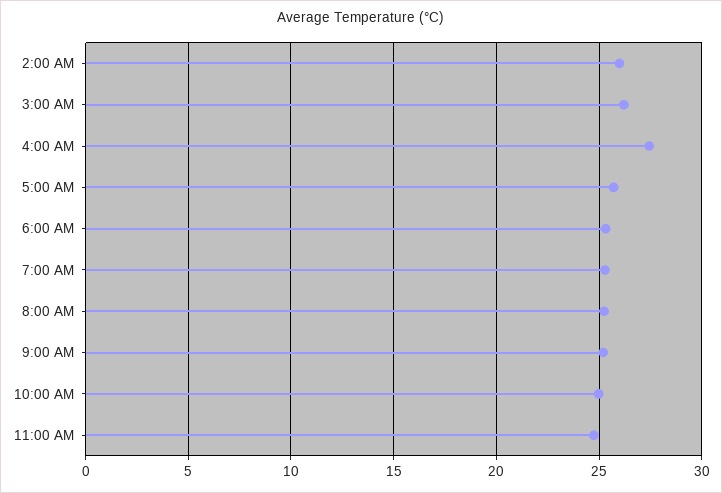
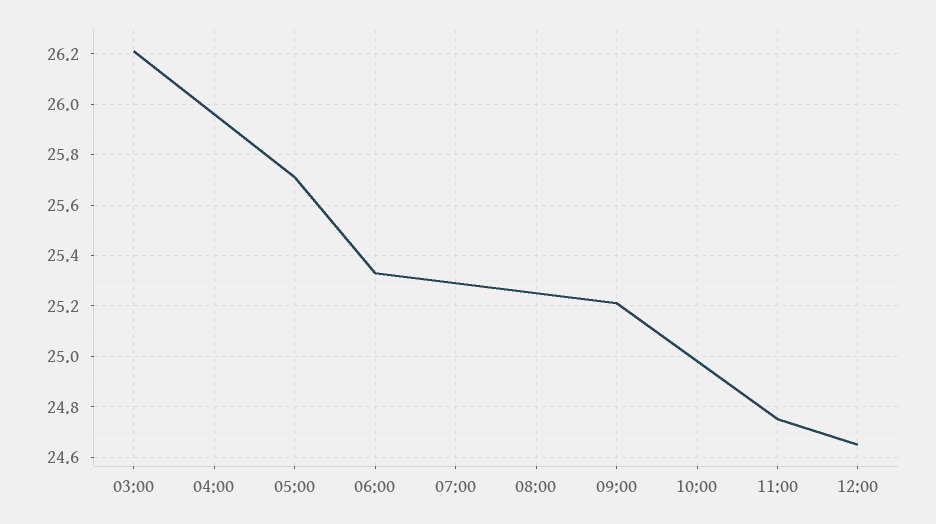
2:00 AM: 26 -> none
4:00 AM: 27.5 -> 25.95
12:00: none -> 24.65

